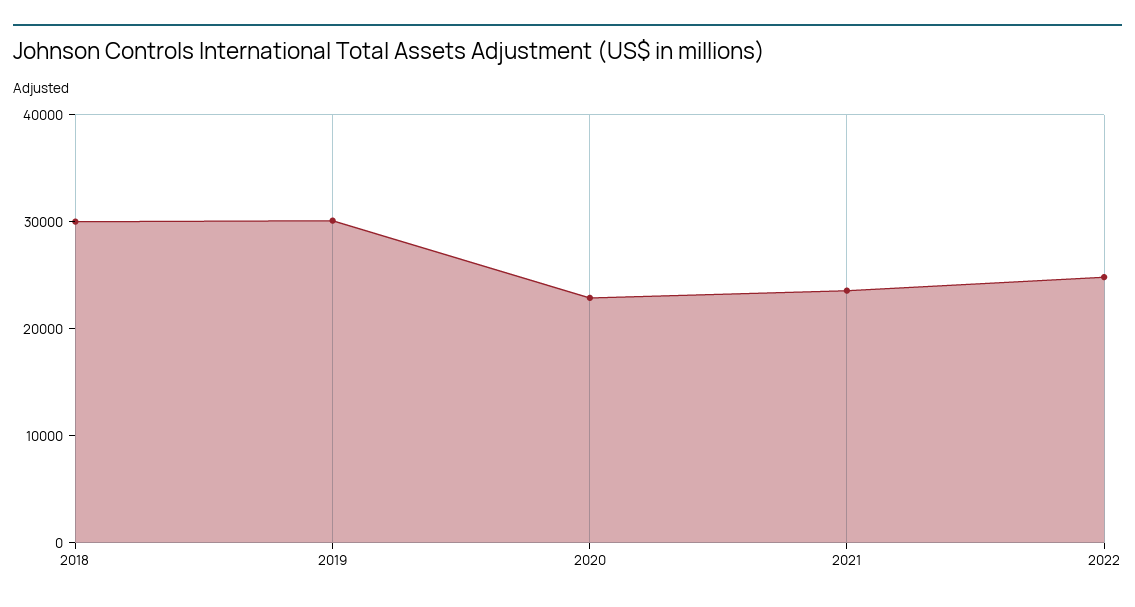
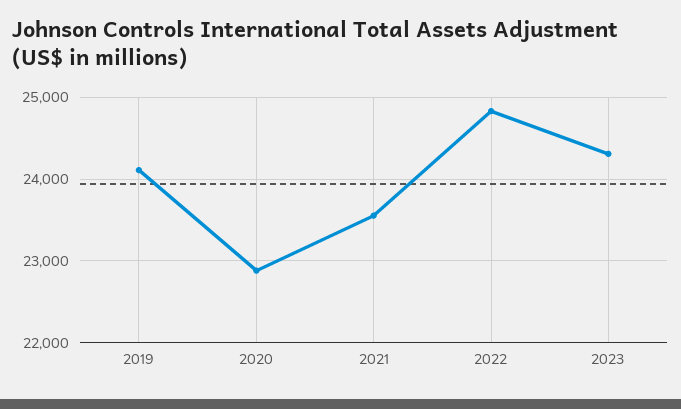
2018: 30000 -> none
2019: 30000 -> 24100
2023: none -> 24300

